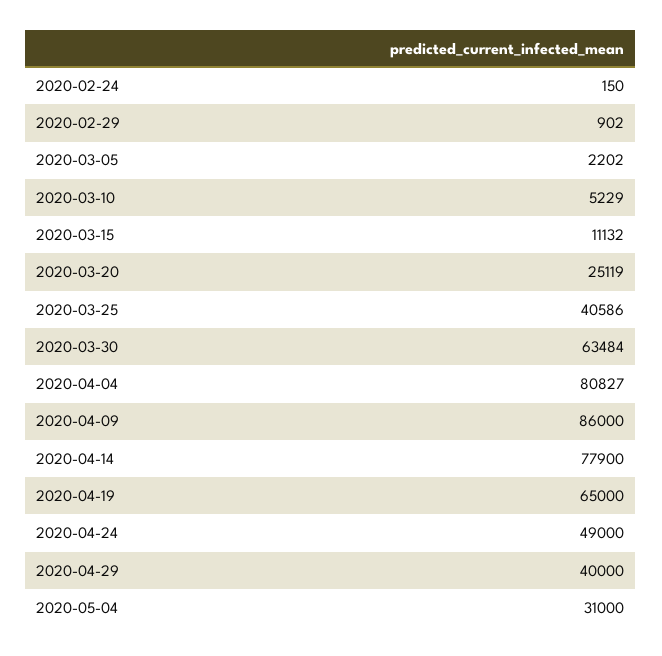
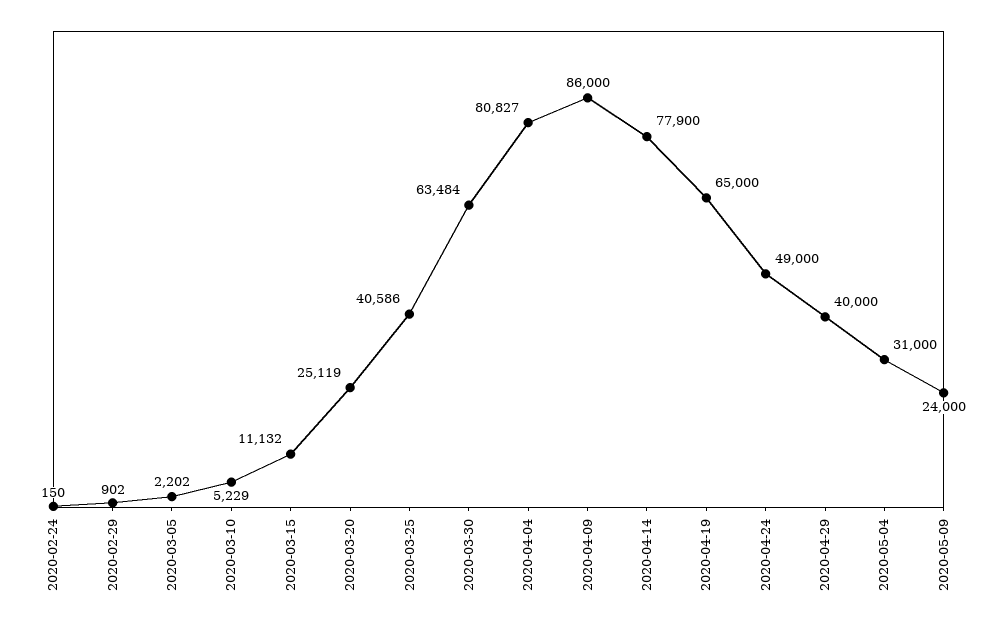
2020-05-09: none -> 24000

